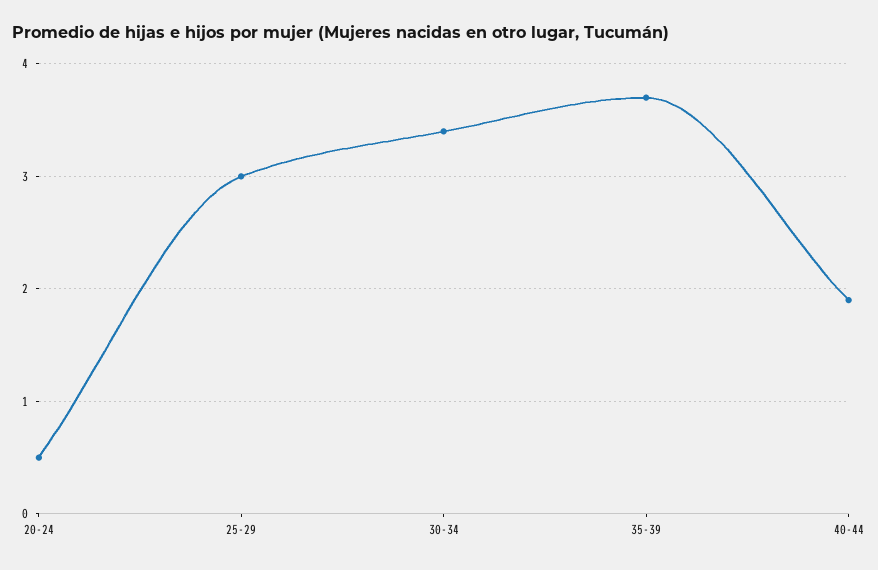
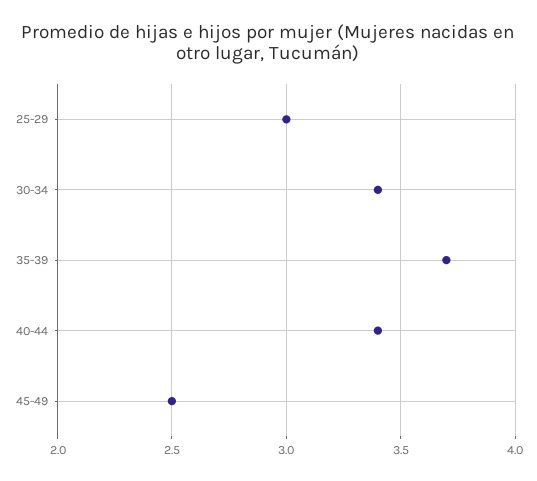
20-24: 0.5 -> none
40-44: 1.9 -> 3.4
45-49: none -> 2.5

